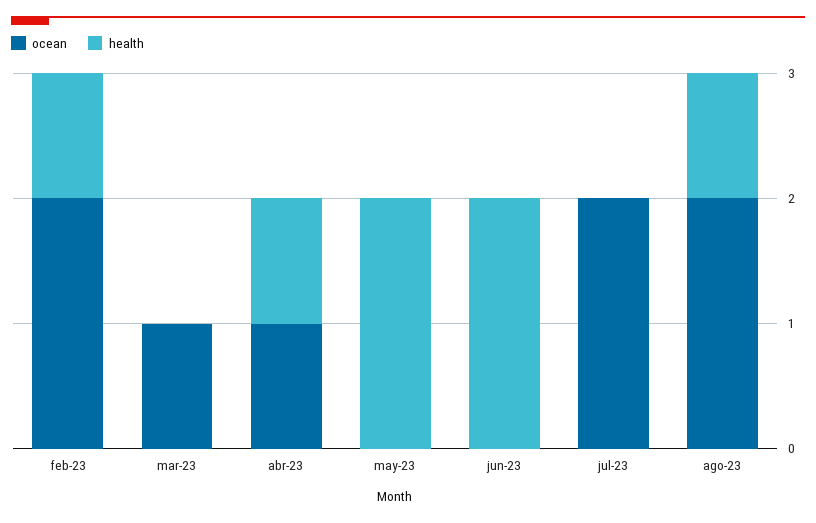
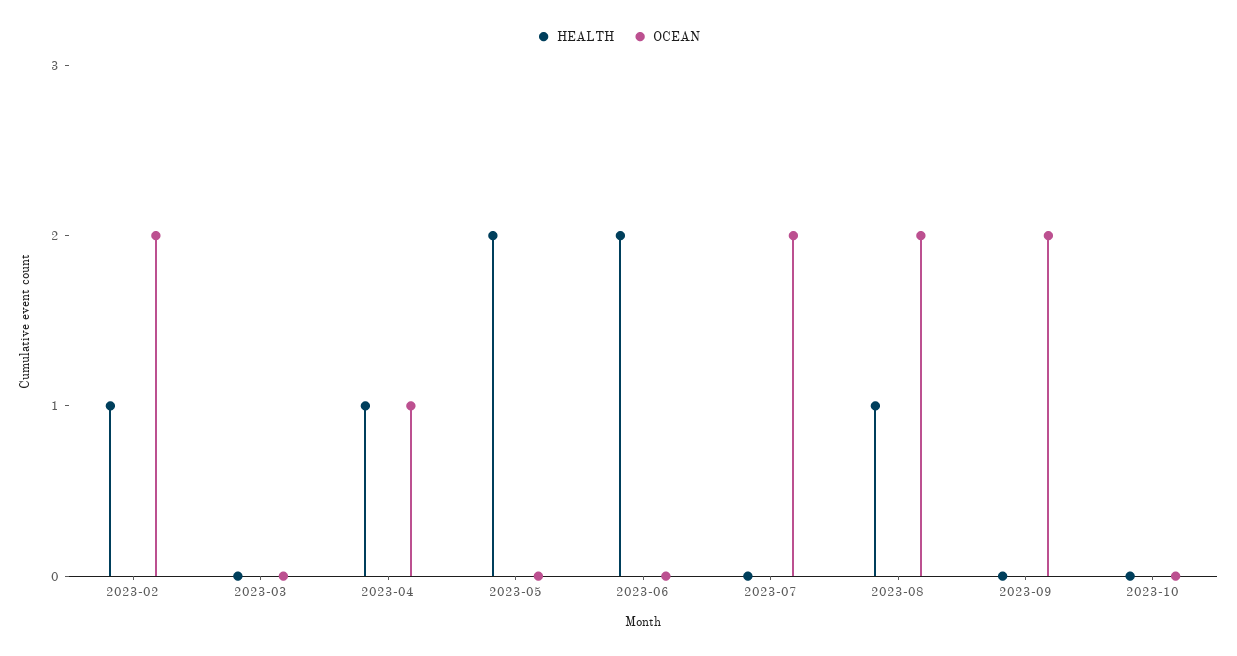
ocean, mar-23: 1 -> 0
health, 2023-09: none -> 0
ocean, 2023-09: none -> 2
health, 2023-10: none -> 0
ocean, 2023-10: none -> 0

